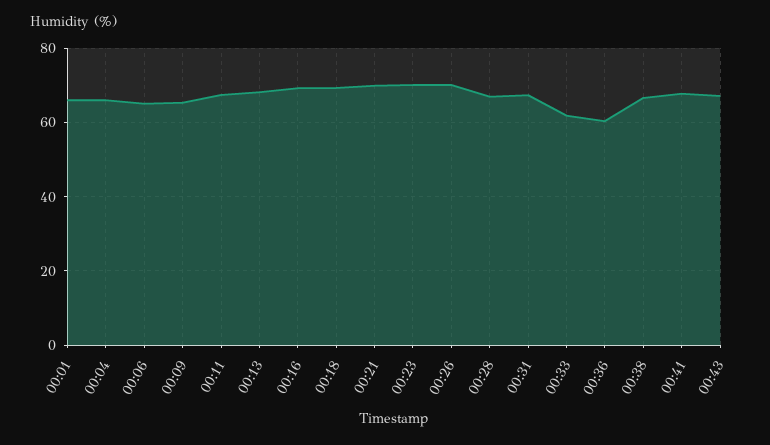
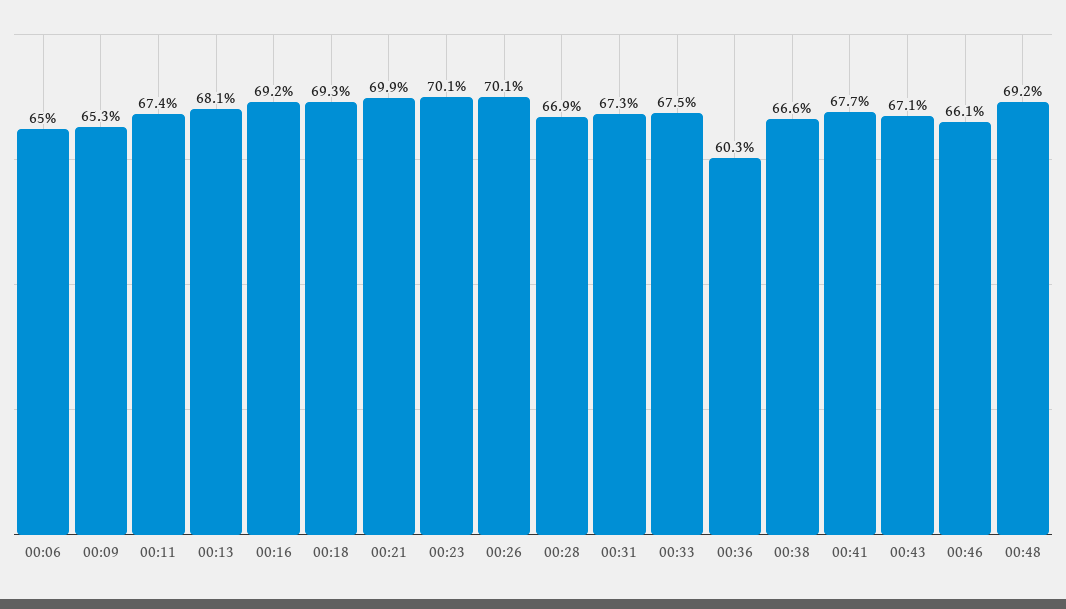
00:01: 66 -> none
00:04: 66 -> none
00:33: 62 -> 67.5
00:46: none -> 66.1
00:48: none -> 69.2

